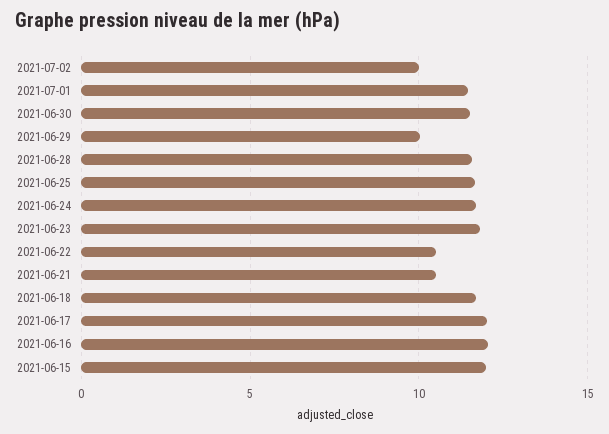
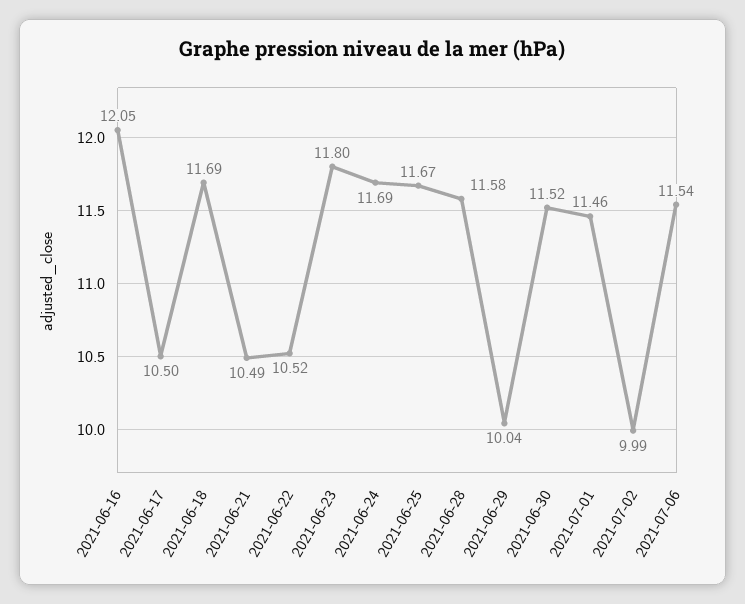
2021-06-17: 12 -> 10.5
2021-06-15: 12 -> none
2021-07-06: none -> 11.54

